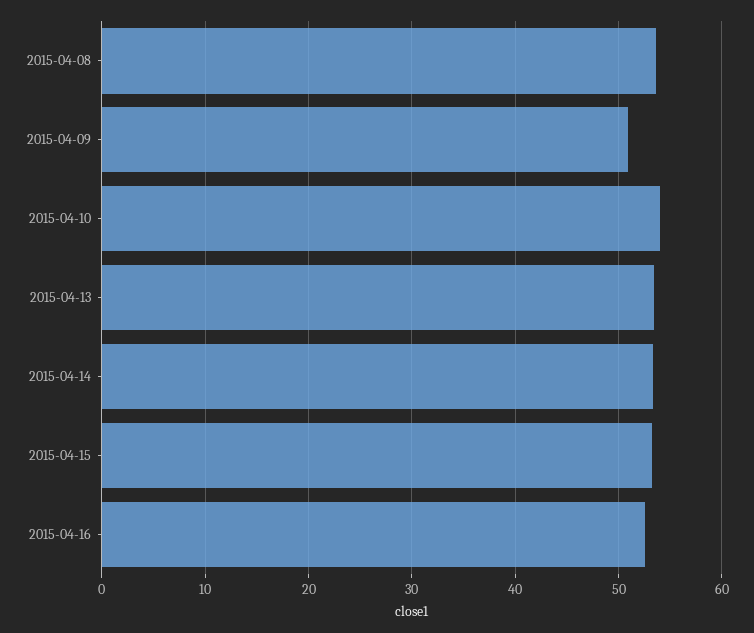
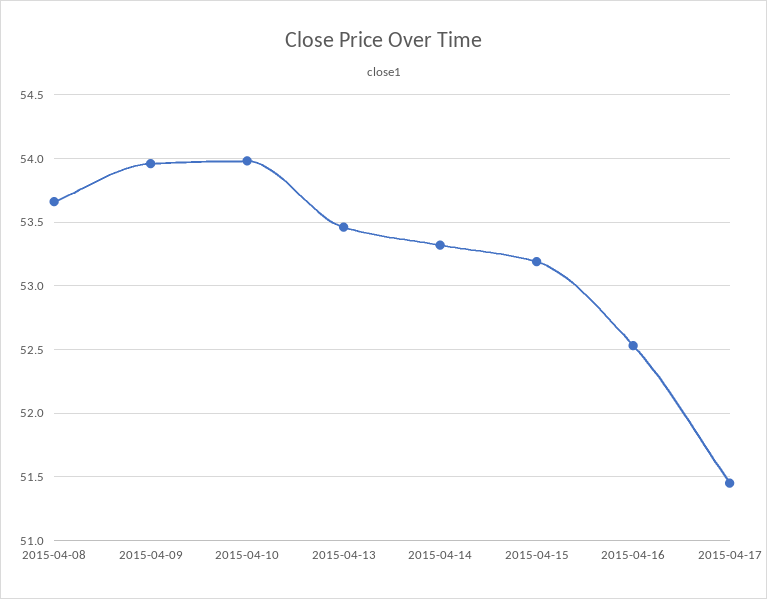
2015-04-09: 51 -> 53.95
2015-04-17: none -> 51.45

